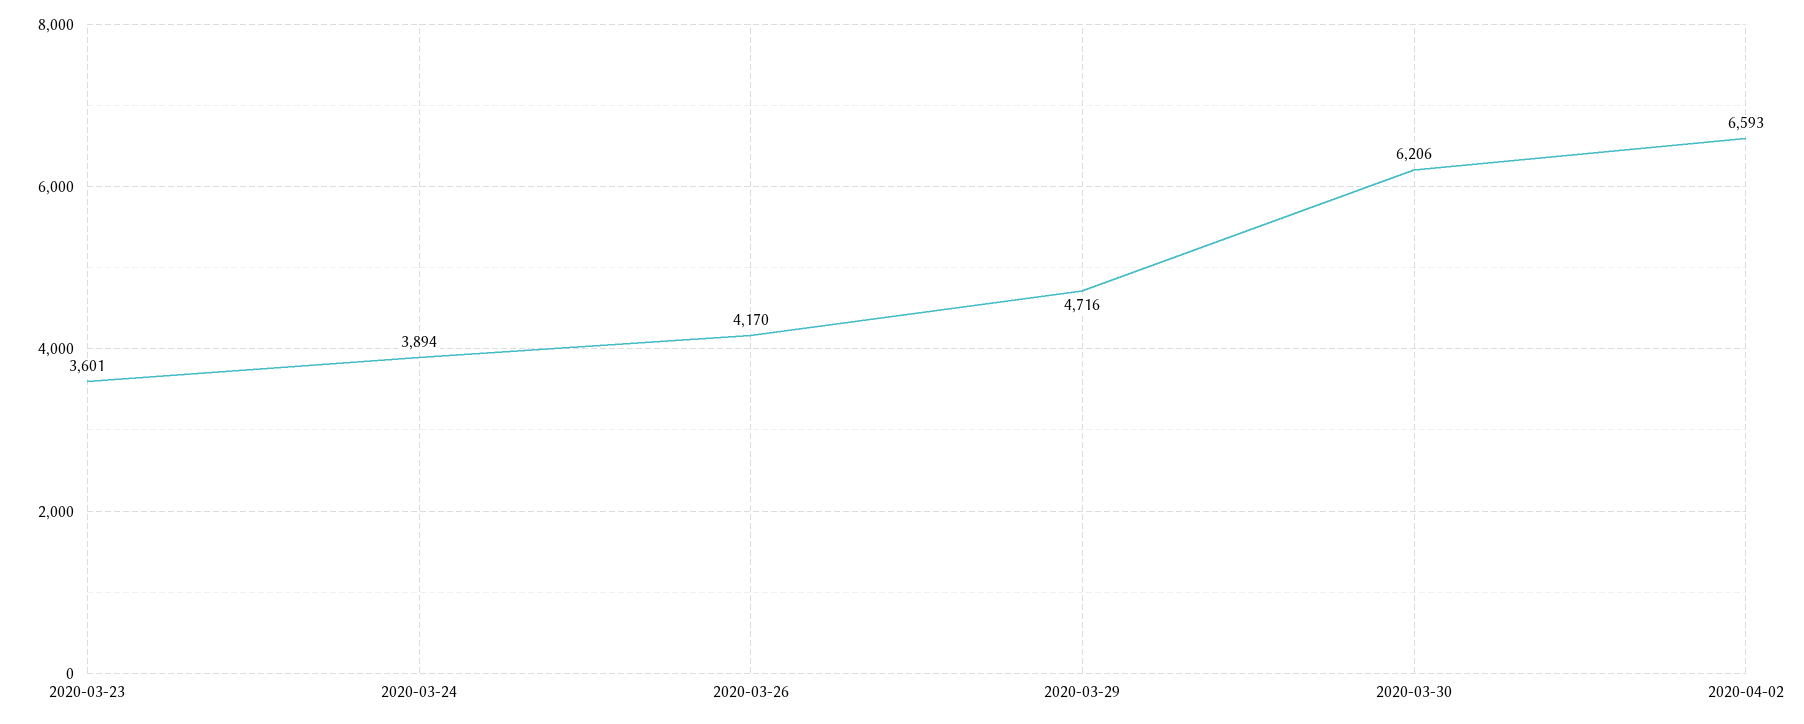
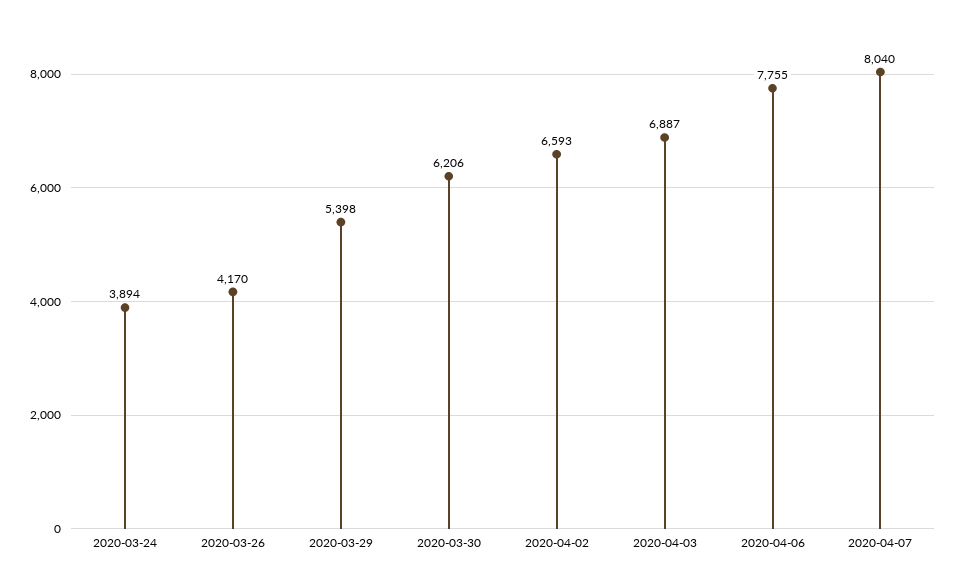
2020-03-23: 3601 -> none
2020-03-29: 4716 -> 5398
2020-04-03: none -> 6887
2020-04-06: none -> 7755
2020-04-07: none -> 8040

